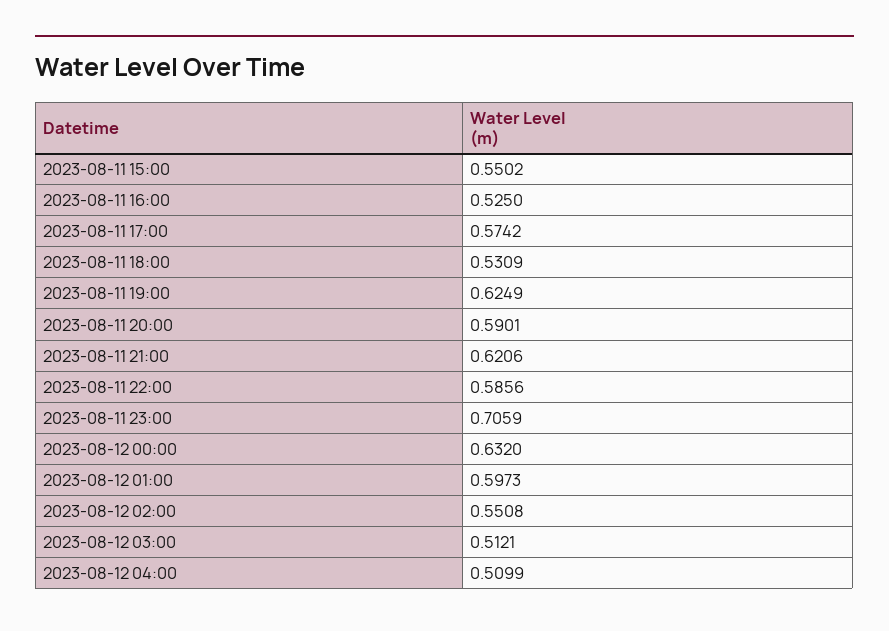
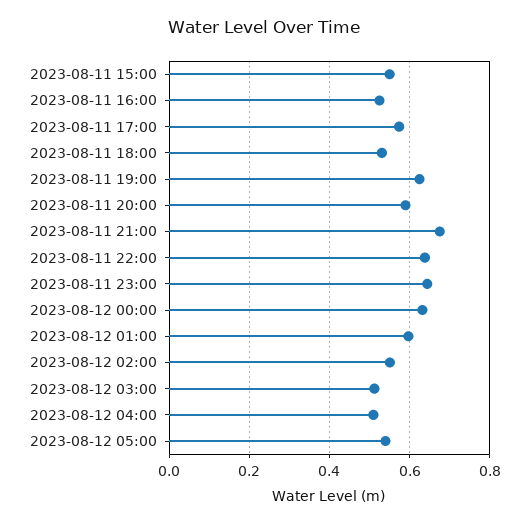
2023-08-11 21:00: 0.6206 -> 0.68
2023-08-11 22:00: 0.5856 -> 0.64
2023-08-11 23:00: 0.7059 -> 0.64
2023-08-12 05:00: none -> 0.54

